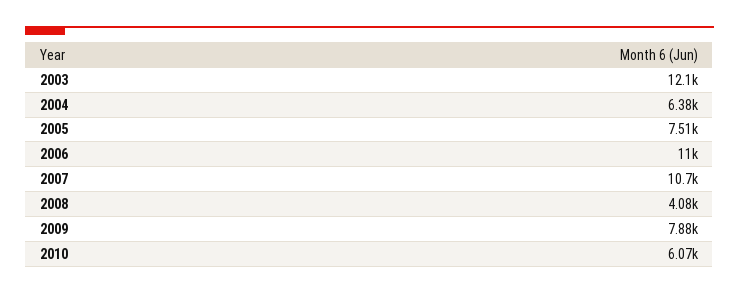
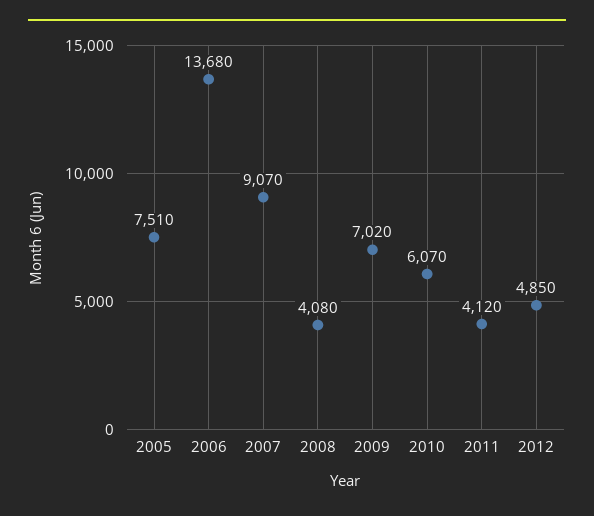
2003: 12100 -> none
2004: 6380 -> none
2006: 11000 -> 13680
2007: 10700 -> 9070
2009: 7880 -> 7020
2011: none -> 4120
2012: none -> 4850

